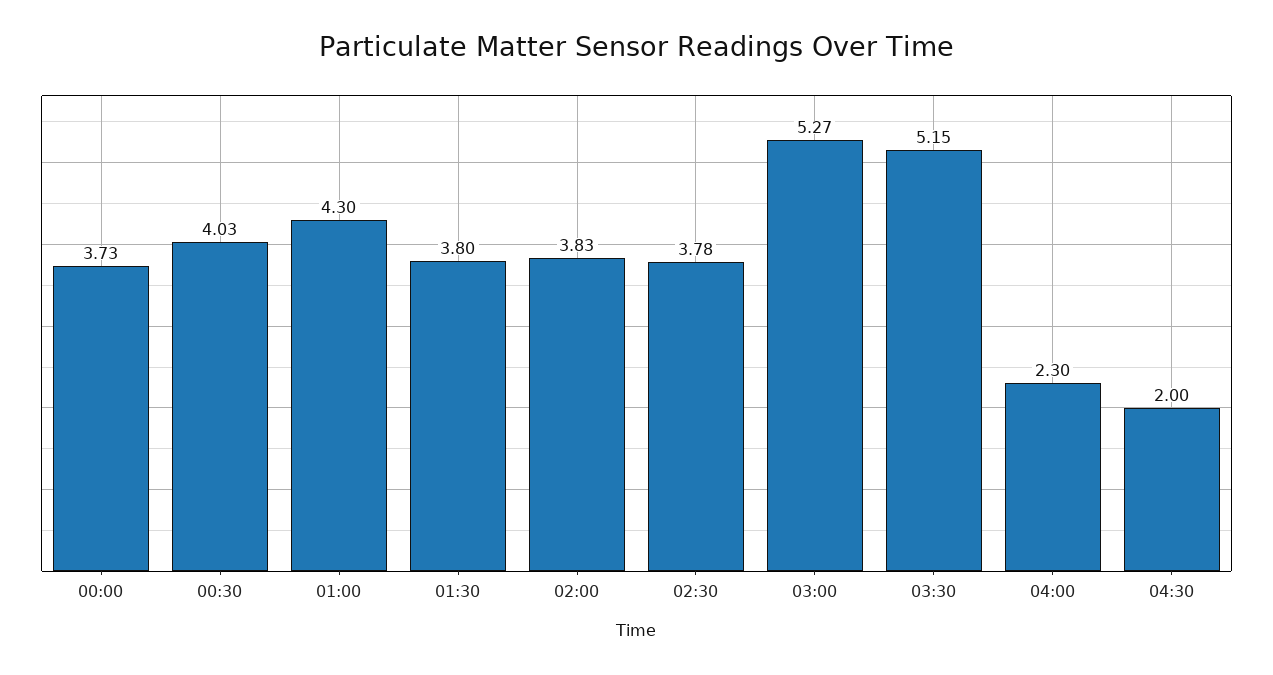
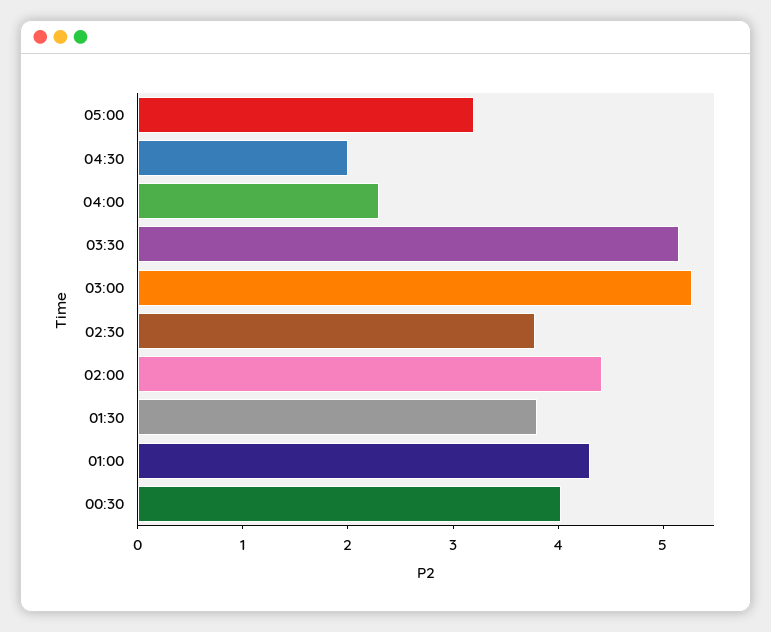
00:00: 3.73 -> none
02:00: 3.83 -> 4.4
05:00: none -> 3.2

